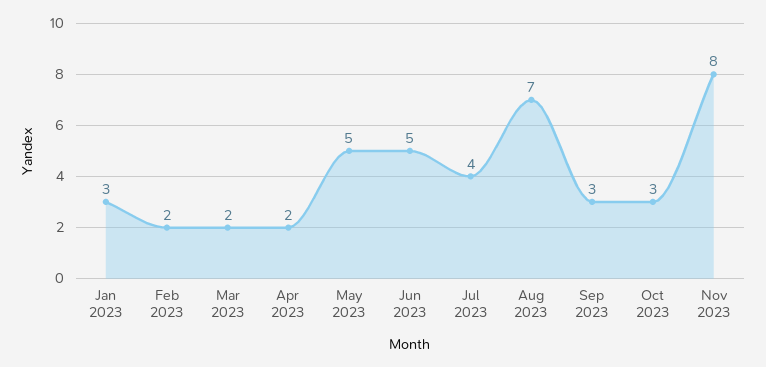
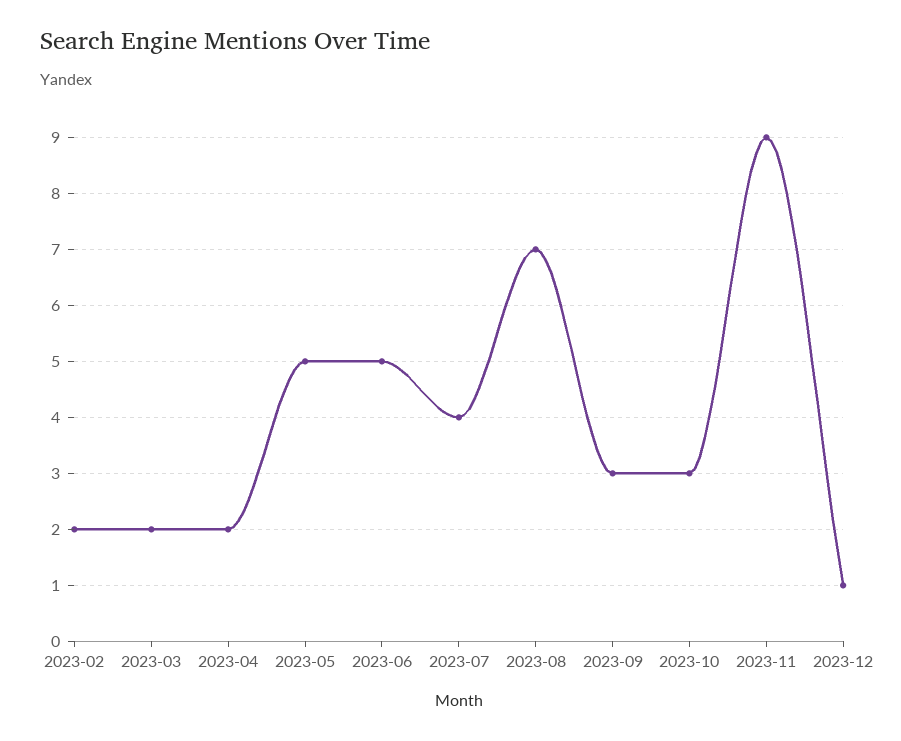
Jan 2023: 3 -> none
Nov 2023: 8 -> 9
2023-12: none -> 1

